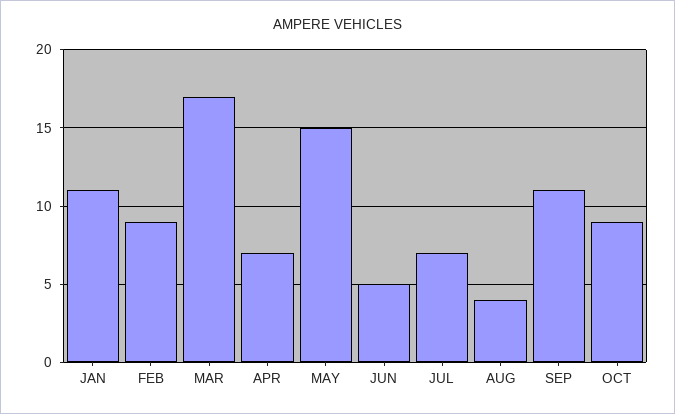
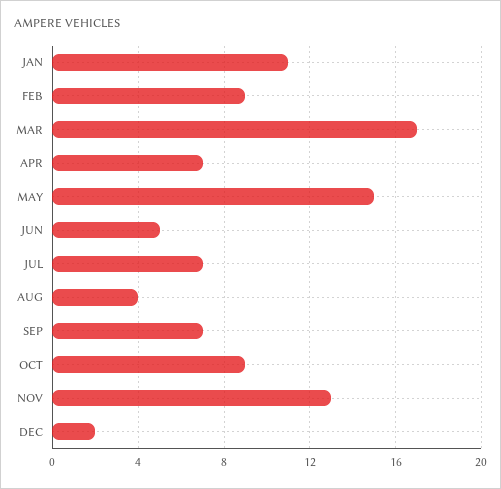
SEP: 11 -> 7
NOV: none -> 13
DEC: none -> 2

